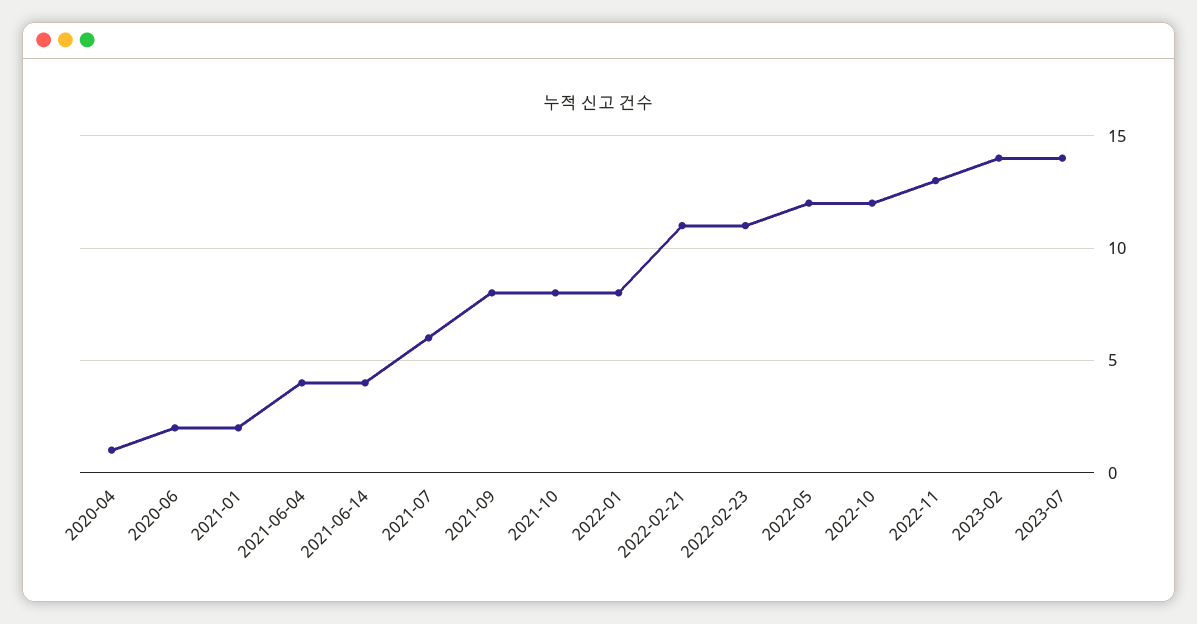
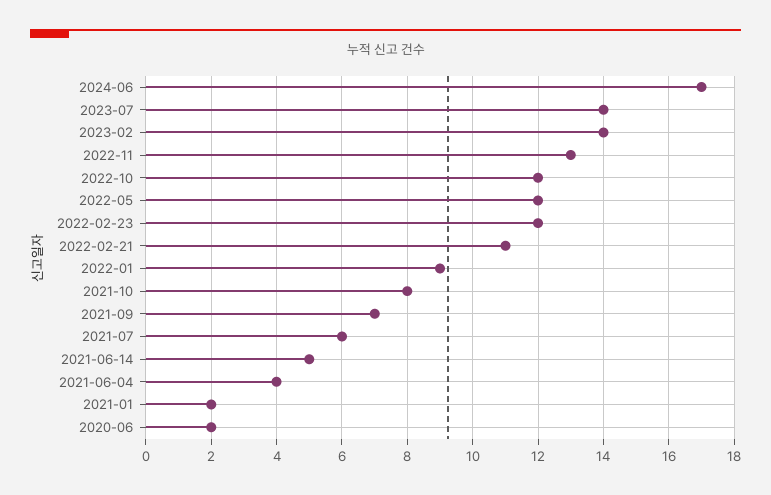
2020-04: 1 -> none
2021-06-14: 4 -> 5
2021-09: 8 -> 7
2022-01: 8 -> 9
2022-02-23: 11 -> 12
2024-06: none -> 17

